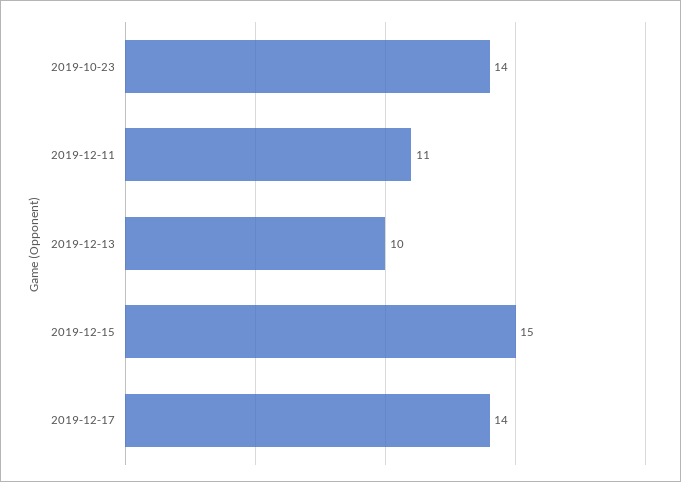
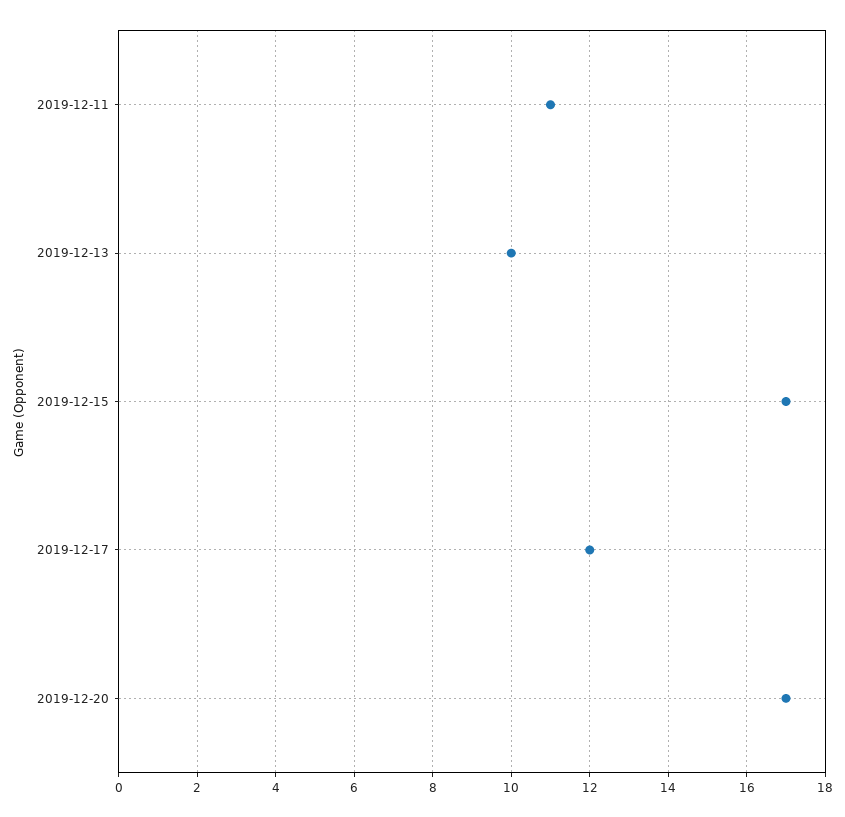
2019-10-23: 14 -> none
2019-12-15: 15 -> 17
2019-12-17: 14 -> 12
2019-12-20: none -> 17

